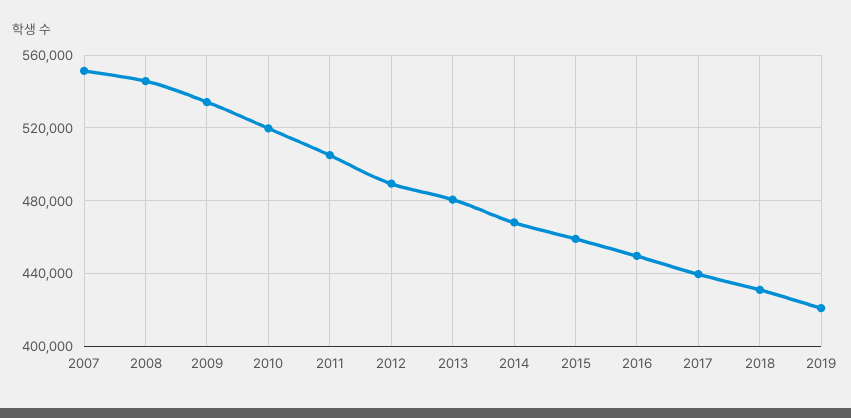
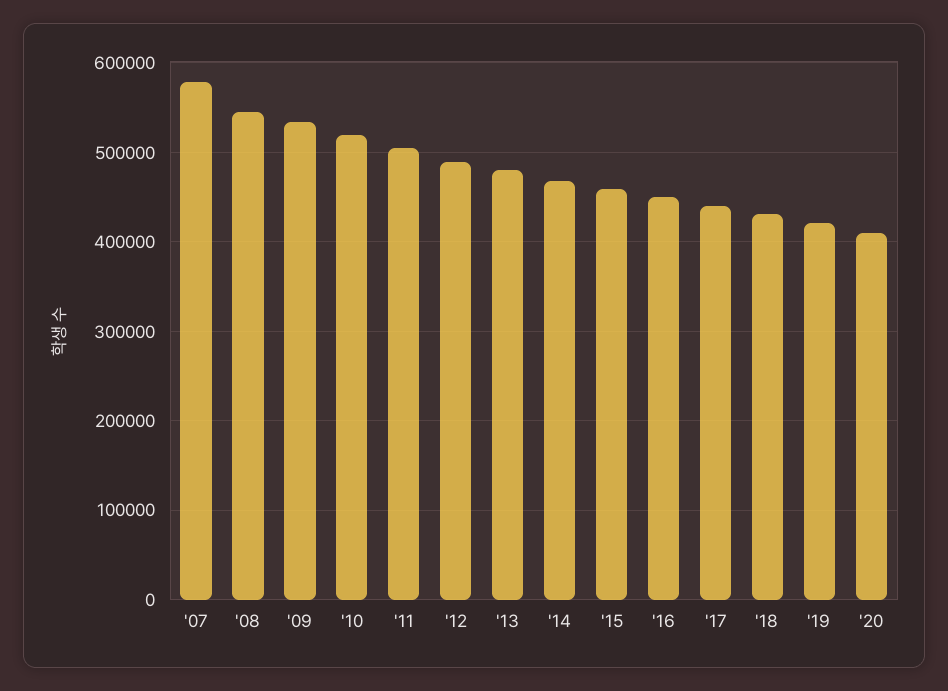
2007: 550000 -> 580000
'20: none -> 410000

